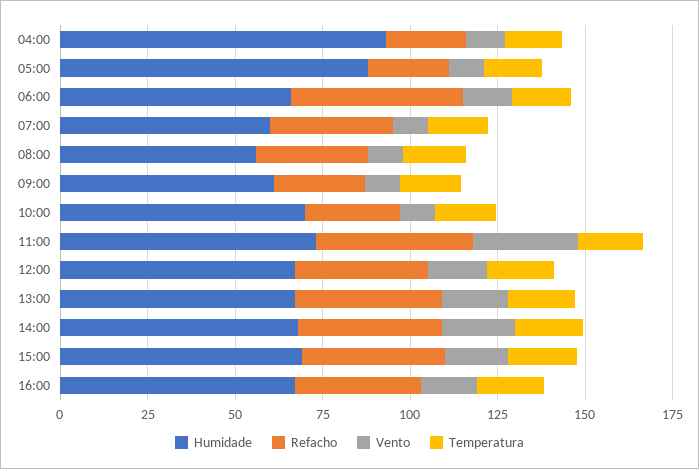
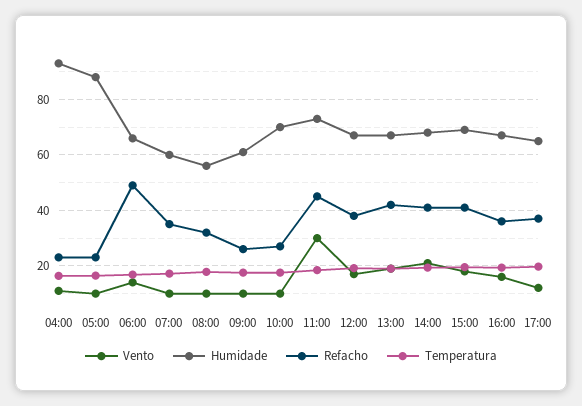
Vento, 17:00: none -> 12.5
Humidade, 17:00: none -> 65
Refacho, 17:00: none -> 37.5
Temperatura, 17:00: none -> 20

